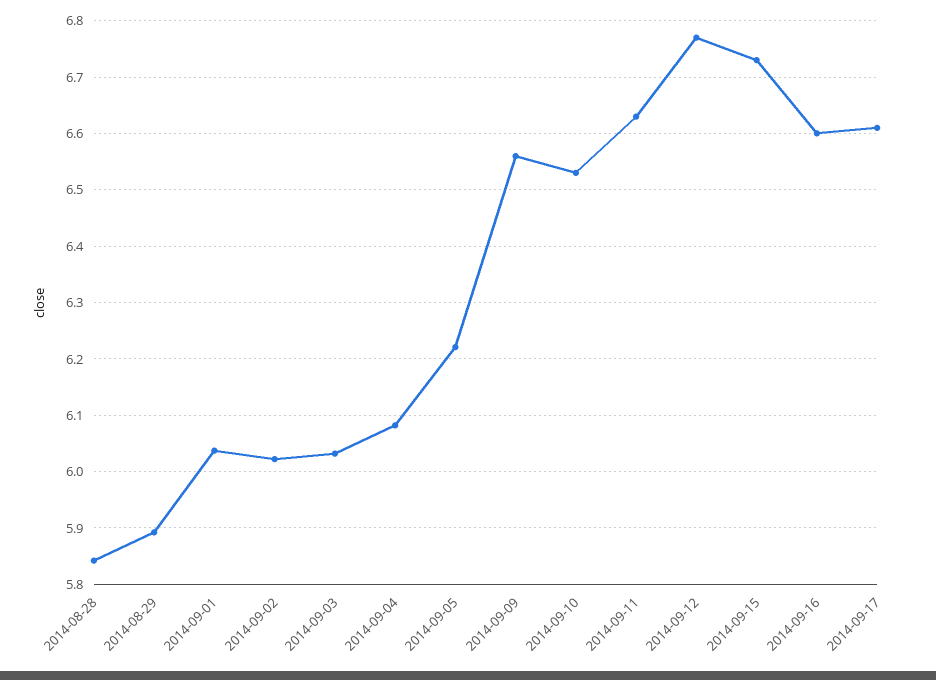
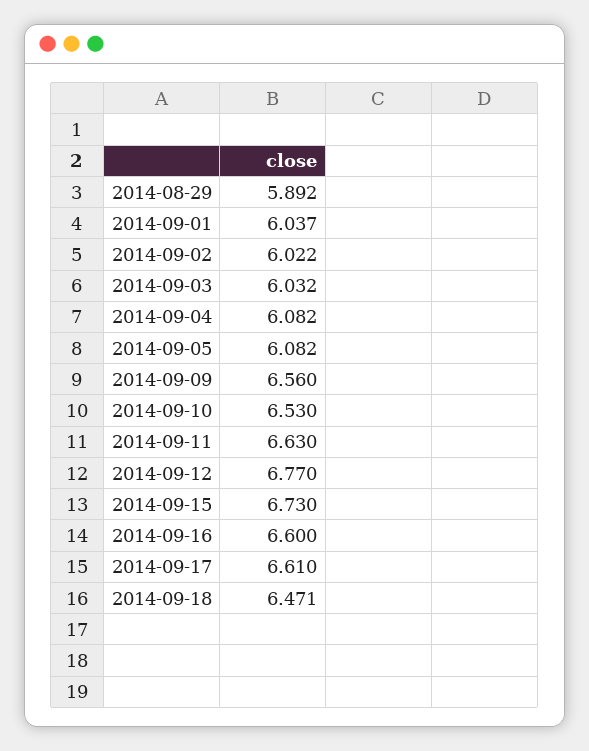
2014-08-28: 5.84 -> none
2014-09-05: 6.22 -> 6.082
2014-09-18: none -> 6.471

